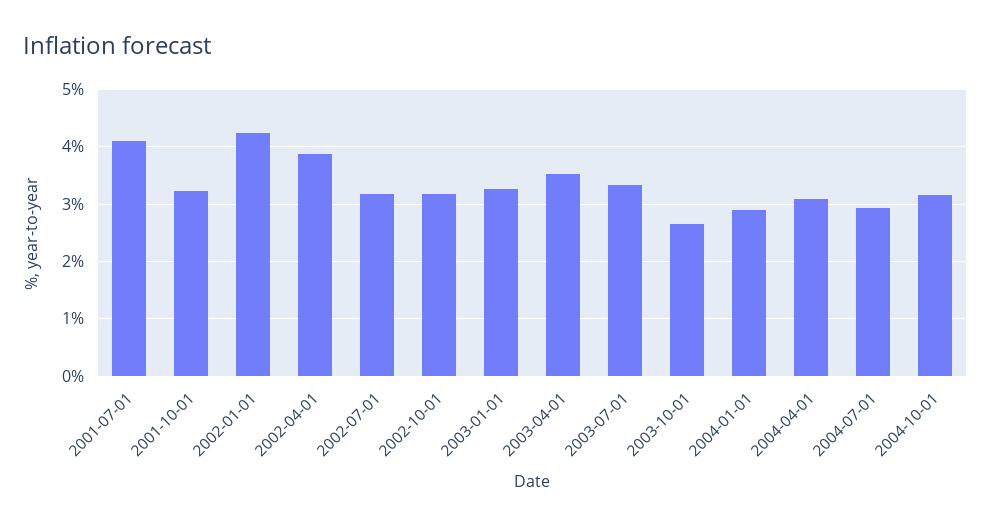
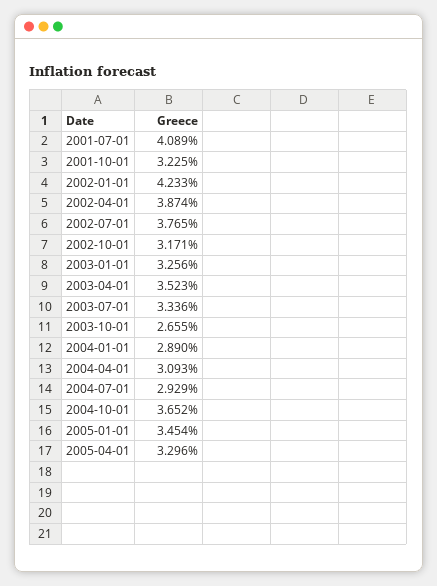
2002-07-01: 3.2 -> 3.765
2004-10-01: 3.2 -> 3.652
2005-01-01: none -> 3.454
2005-04-01: none -> 3.296

